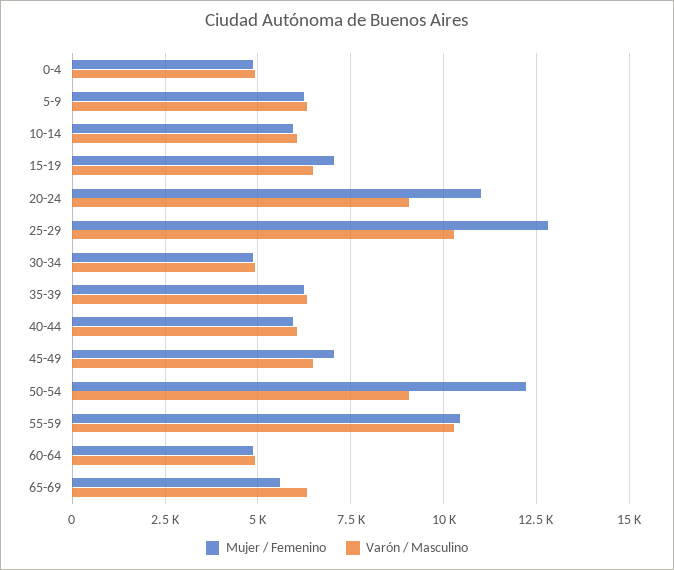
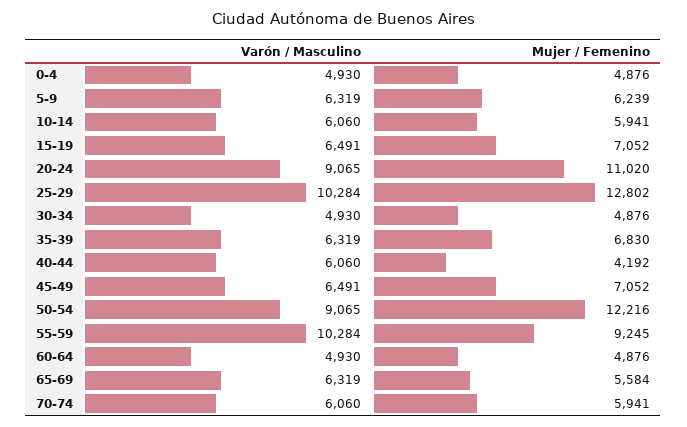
Mujer / Femenino, 35-39: 6250 -> 6830
Mujer / Femenino, 40-44: 6000 -> 4192
Mujer / Femenino, 55-59: 10500 -> 9245
Varón / Masculino, 70-74: none -> 6060
Mujer / Femenino, 70-74: none -> 5941

